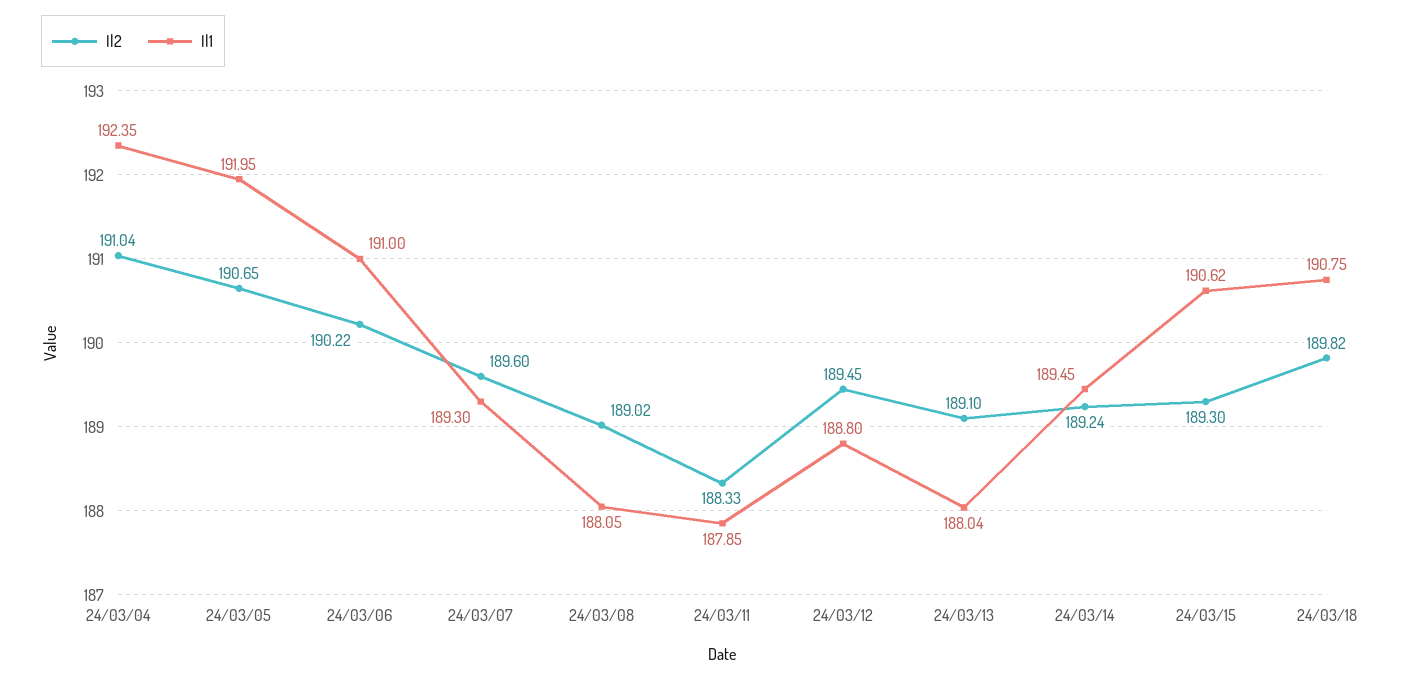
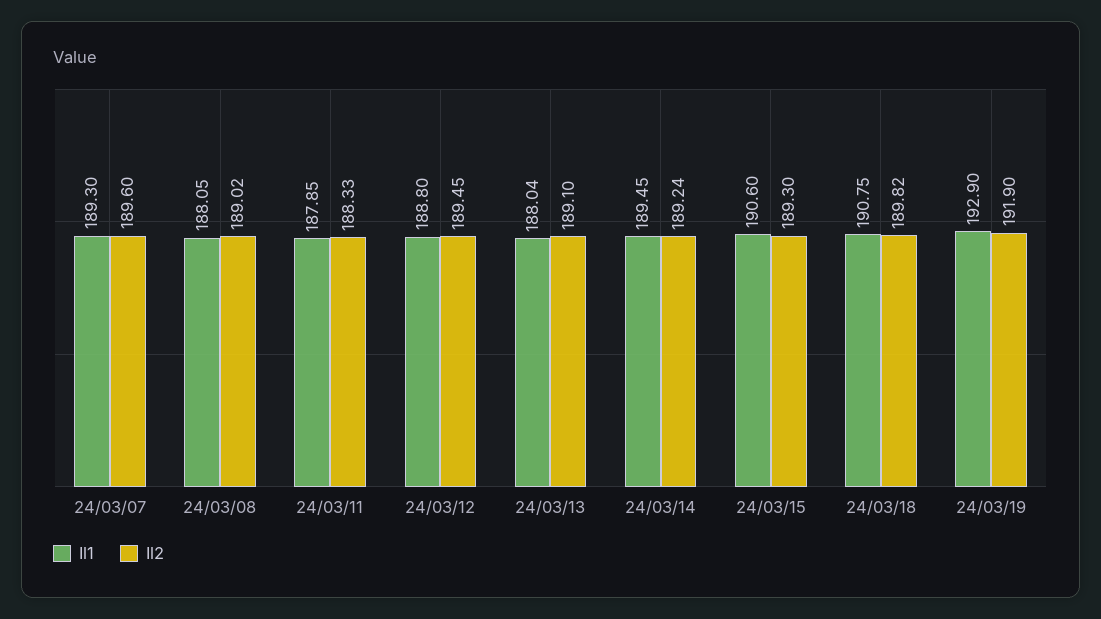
Il2, 24/03/04: 191.04 -> none
Il1, 24/03/04: 192.35 -> none
Il2, 24/03/05: 190.65 -> none
Il1, 24/03/05: 191.95 -> none
Il2, 24/03/06: 190.22 -> none
Il1, 24/03/06: 191 -> none
Il1, 24/03/15: 190.62 -> 190.6
Il1, 24/03/19: none -> 192.9
Il2, 24/03/19: none -> 191.9

